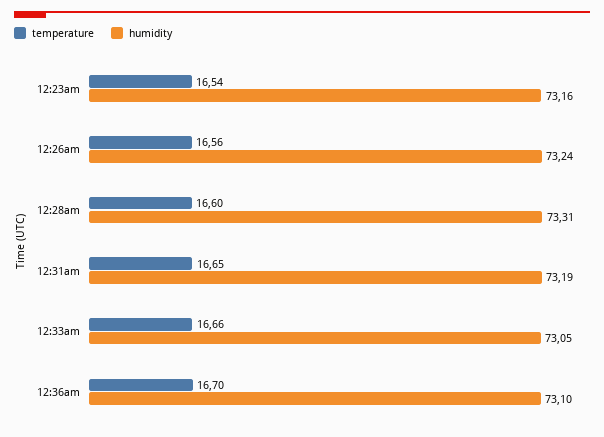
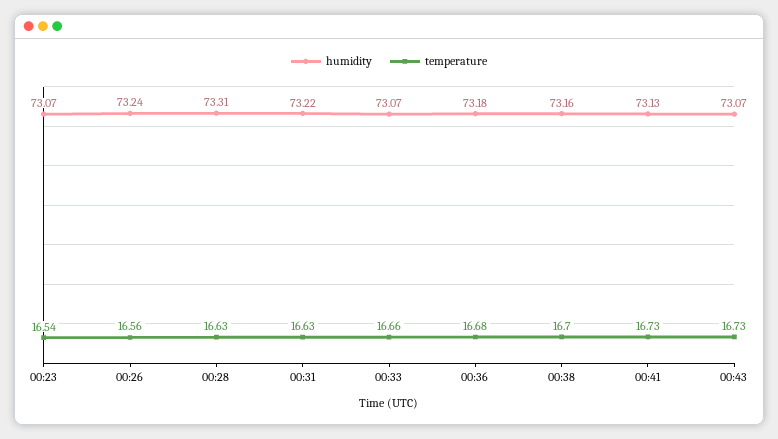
humidity, 12:23am: 73.16 -> 73.07
temperature, 12:28am: 16.6 -> 16.63
temperature, 12:31am: 16.65 -> 16.63
humidity, 12:31am: 73.19 -> 73.22
humidity, 12:33am: 73.05 -> 73.07
temperature, 12:36am: 16.7 -> 16.68
humidity, 12:36am: 73.1 -> 73.18
humidity, 00:38: none -> 73.16
temperature, 00:38: none -> 16.7
humidity, 00:41: none -> 73.13
temperature, 00:41: none -> 16.73
humidity, 00:43: none -> 73.07
temperature, 00:43: none -> 16.73

